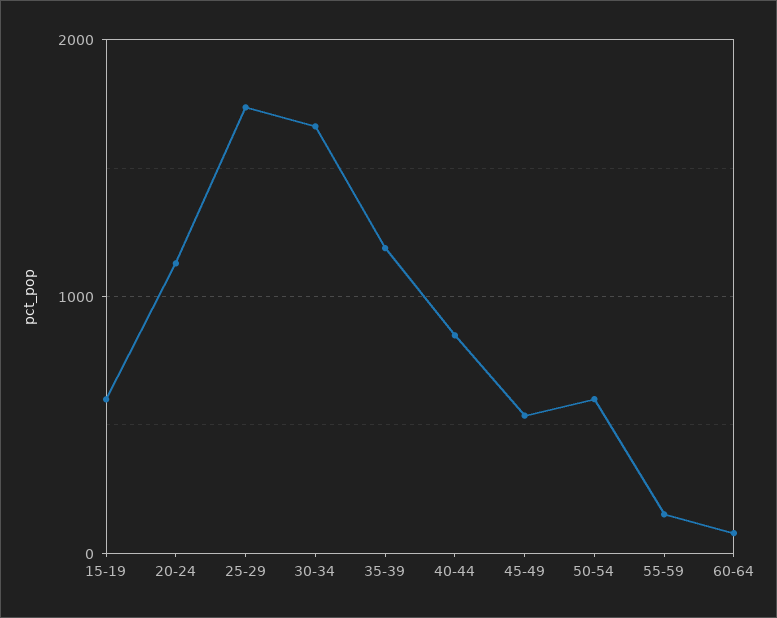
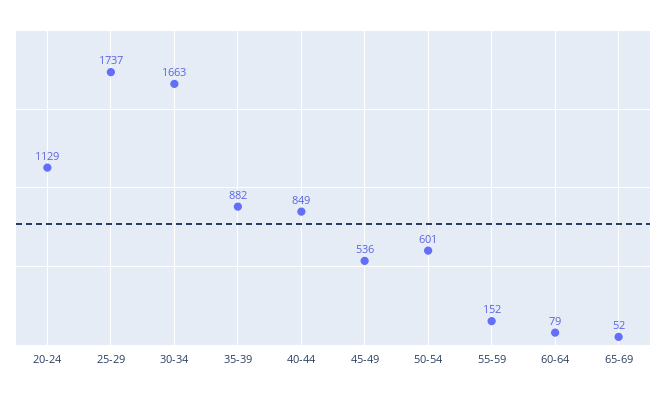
15-19: 600 -> none
35-39: 1200 -> 882
65-69: none -> 52

